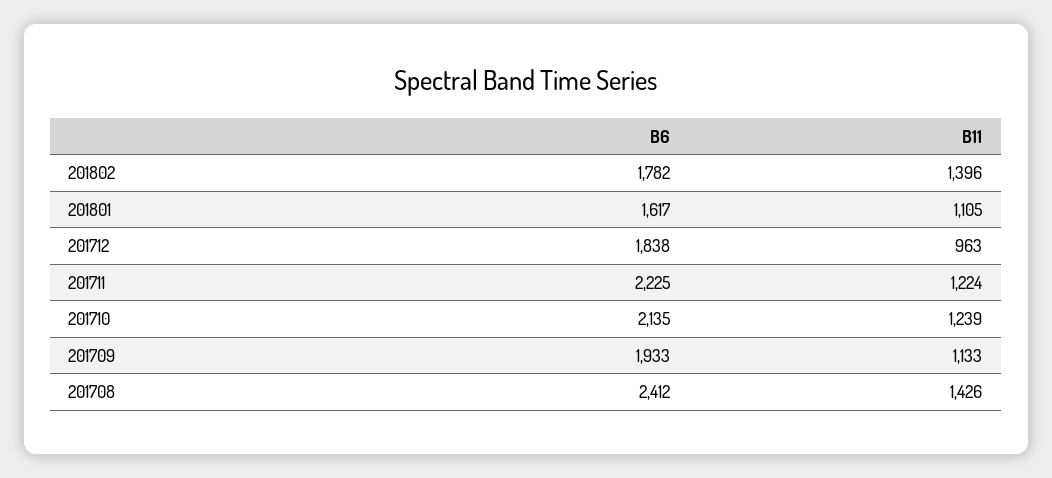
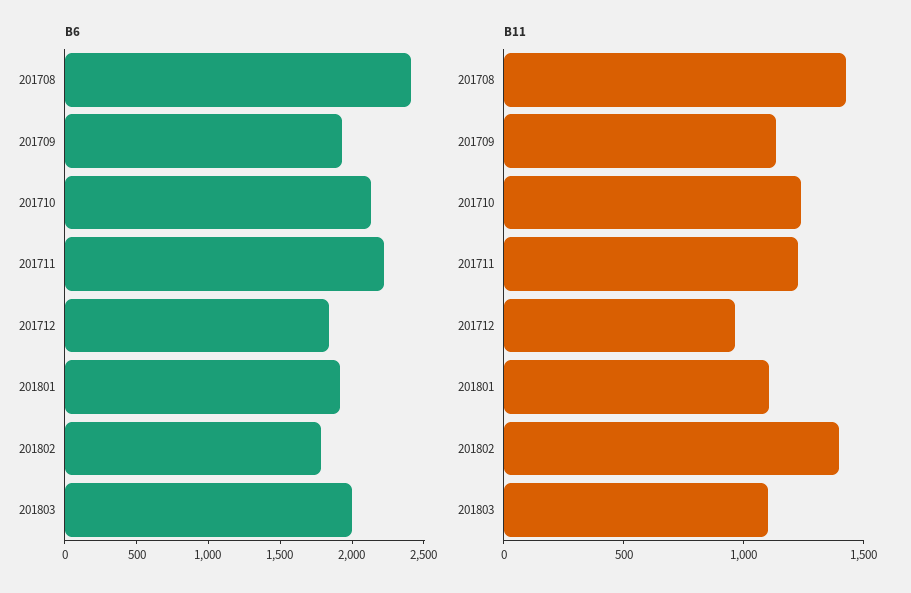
B6, 201801: 1617 -> 1900
B6, 201803: none -> 2000
B11, 201803: none -> 1100

